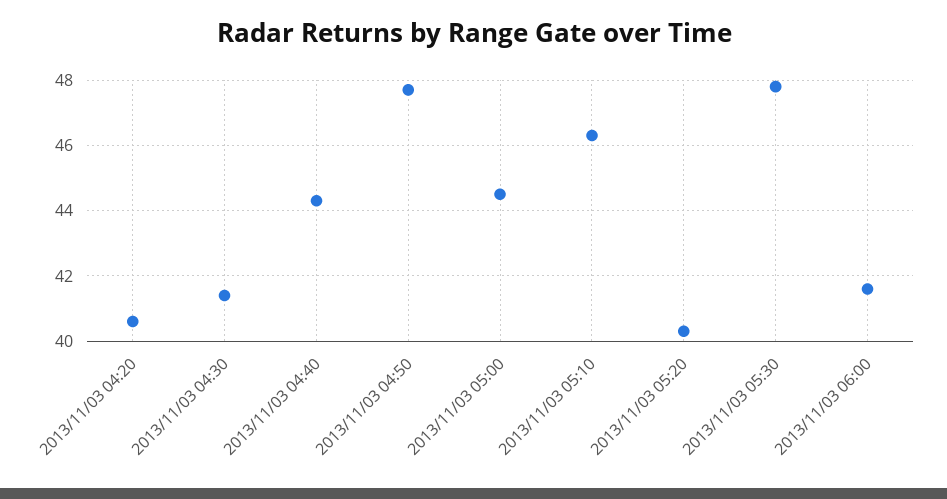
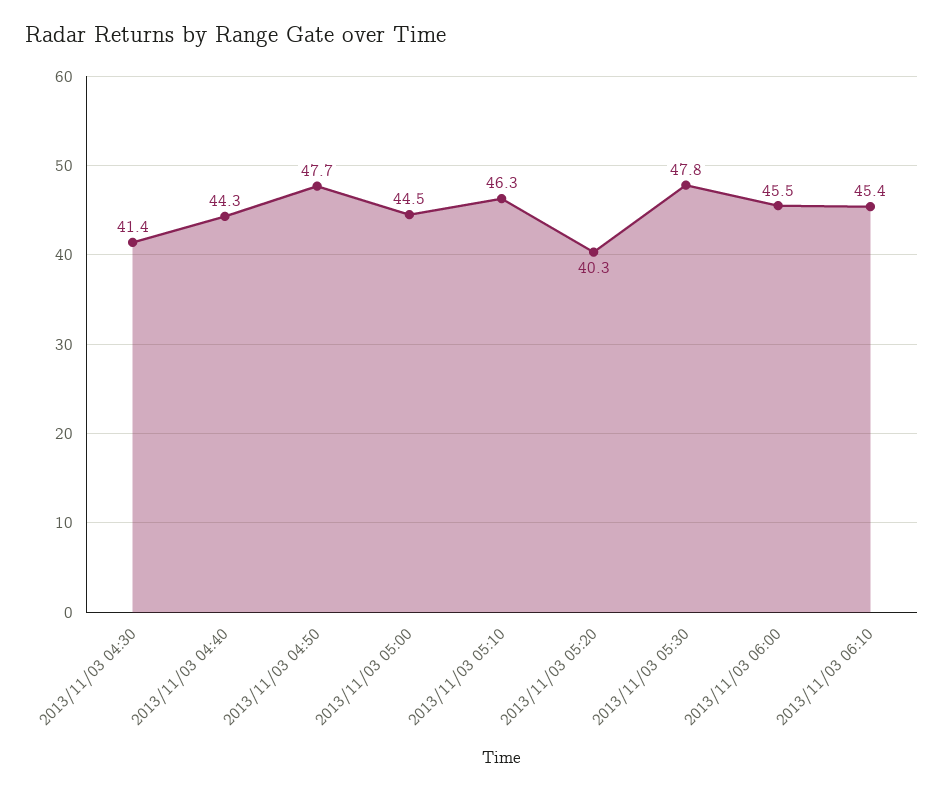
2013/11/03 04:20: 40.5 -> none
2013/11/03 06:00: 41.5 -> 45.5
2013/11/03 06:10: none -> 45.4

